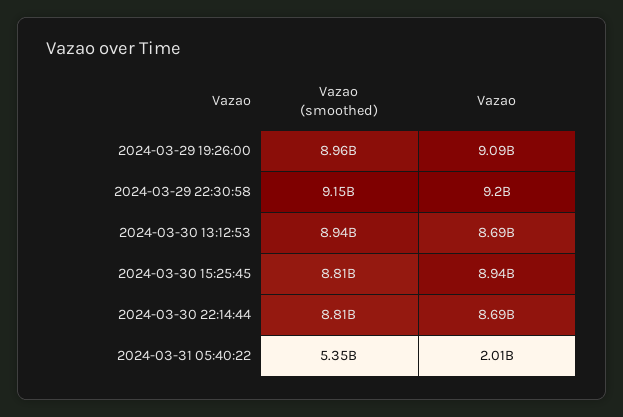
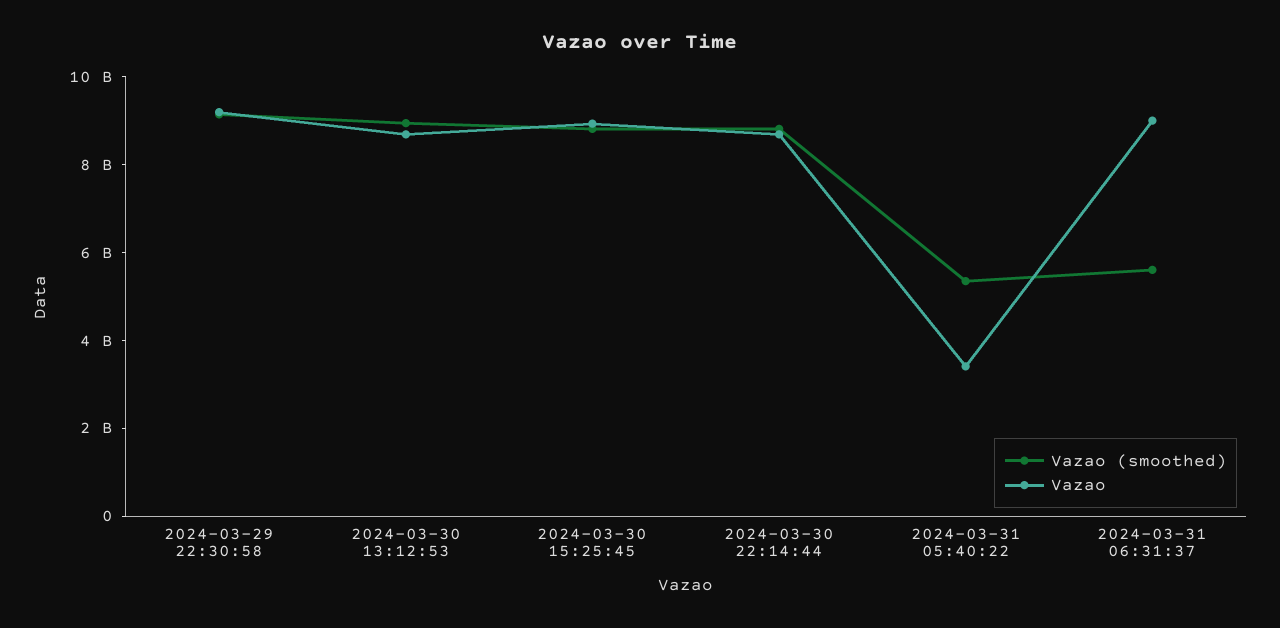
Vazao (smoothed), 2024-03-29 19:26:00: 8960000000 -> none
Vazao, 2024-03-29 19:26:00: 9090000000 -> none
Vazao, 2024-03-31 05:40:22: 2010000000 -> 3500000000
Vazao (smoothed), 2024-03-31 06:31:37: none -> 5500000000
Vazao, 2024-03-31 06:31:37: none -> 9000000000

